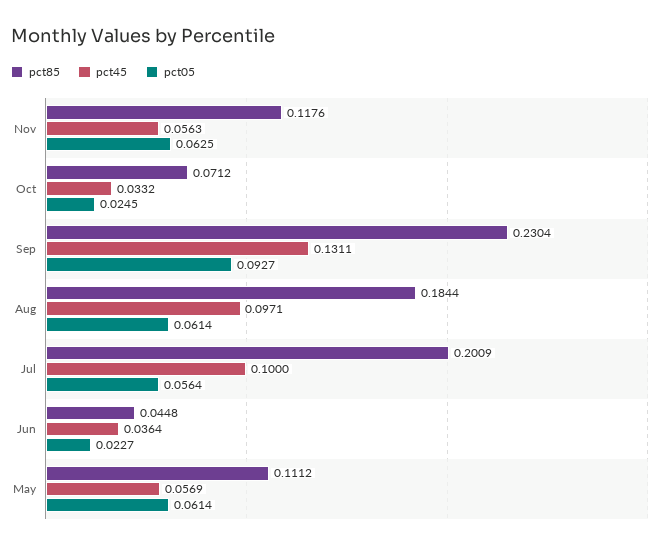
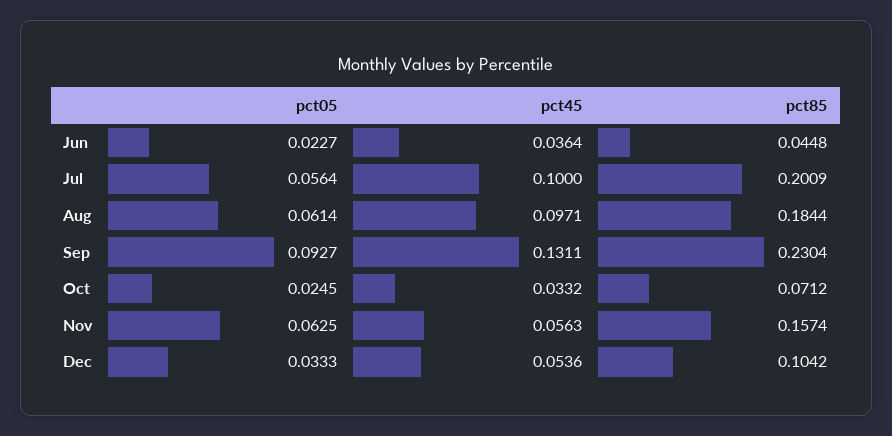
pct85, Nov: 0.1176 -> 0.1574
pct85, May: 0.1112 -> none
pct45, May: 0.0569 -> none
pct05, May: 0.0614 -> none
pct05, Dec: none -> 0.0333
pct45, Dec: none -> 0.0536
pct85, Dec: none -> 0.1042

